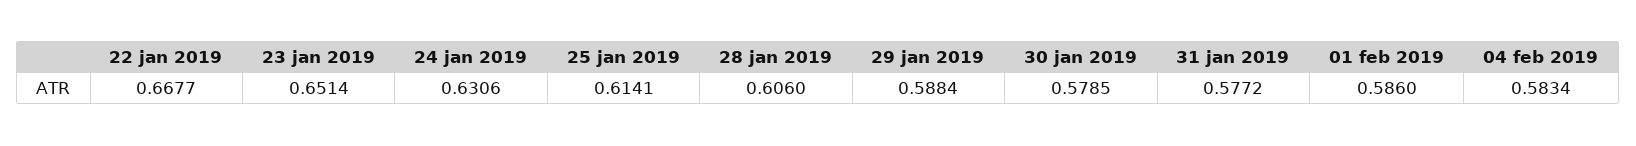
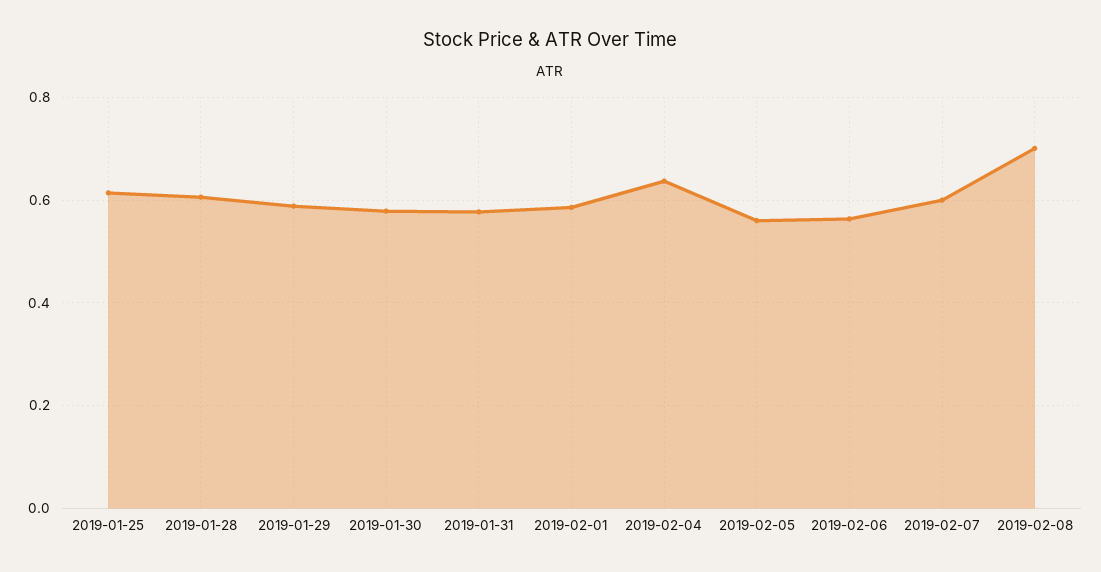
22 jan 2019: 0.6677 -> none
23 jan 2019: 0.6514 -> none
24 jan 2019: 0.6306 -> none
04 feb 2019: 0.5834 -> 0.64
2019-02-05: none -> 0.56
2019-02-06: none -> 0.56
2019-02-07: none -> 0.6
2019-02-08: none -> 0.7

